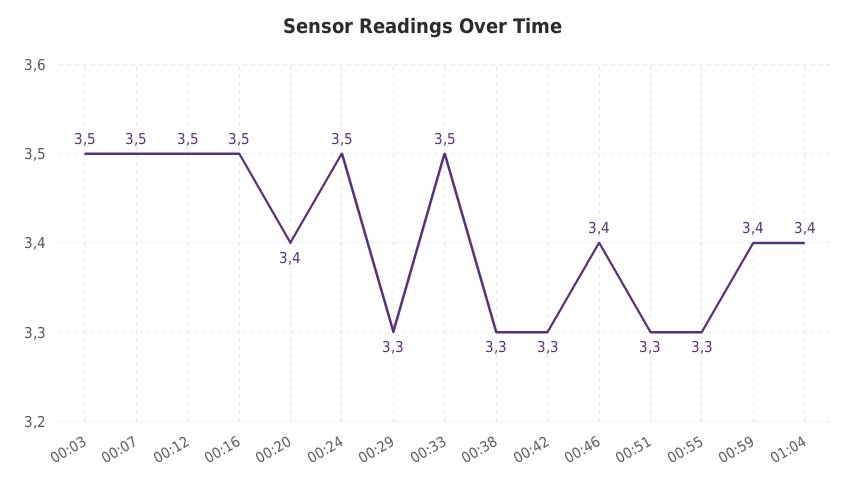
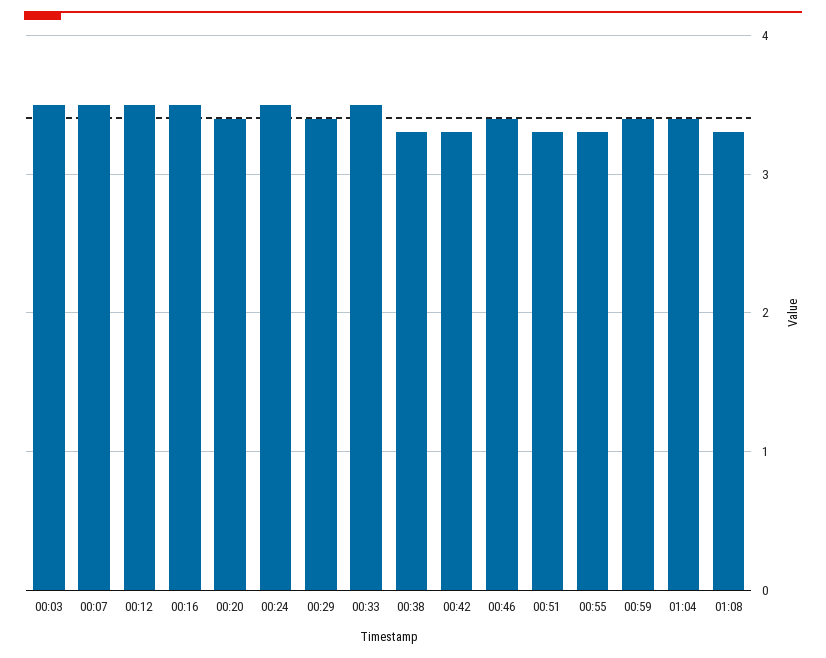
00:29: 3.3 -> 3.4
01:08: none -> 3.3

